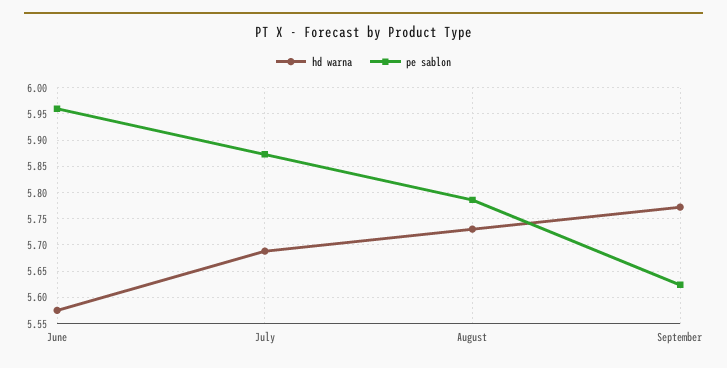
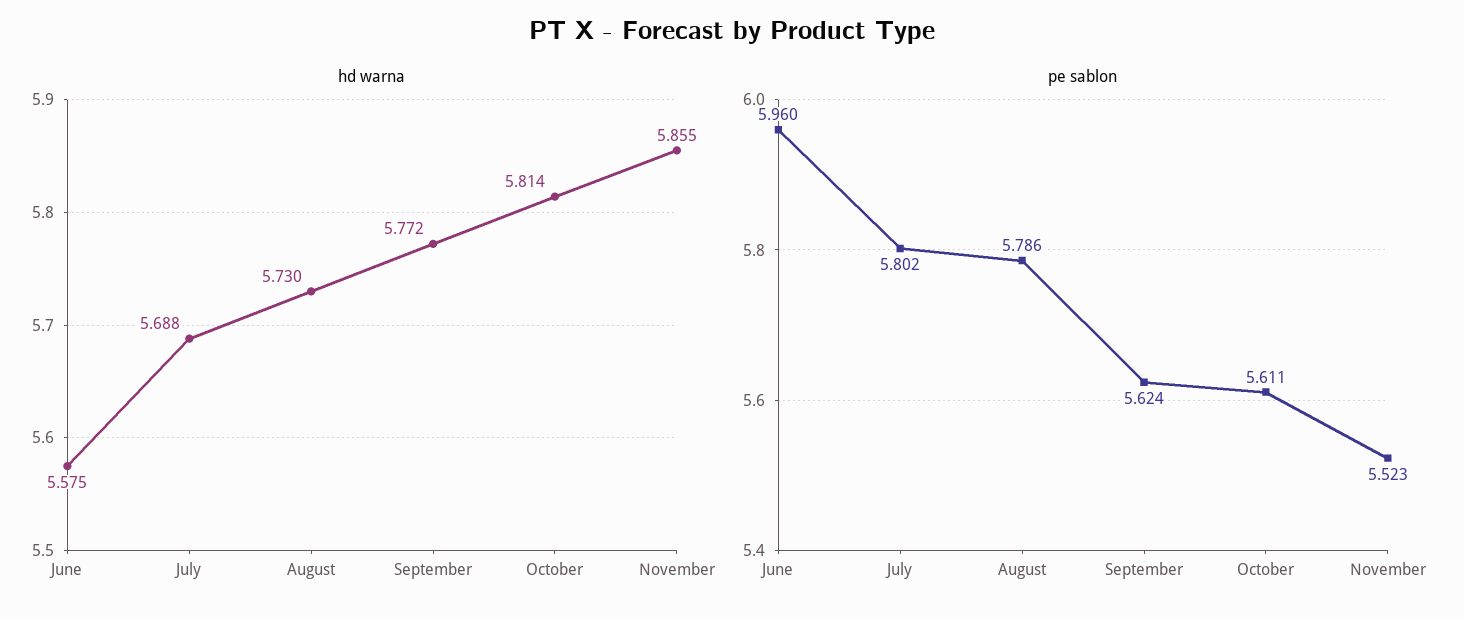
pe sablon, July: 5.875 -> 5.802
hd warna, October: none -> 5.814
hd warna, November: none -> 5.855
pe sablon, October: none -> 5.611
pe sablon, November: none -> 5.523

